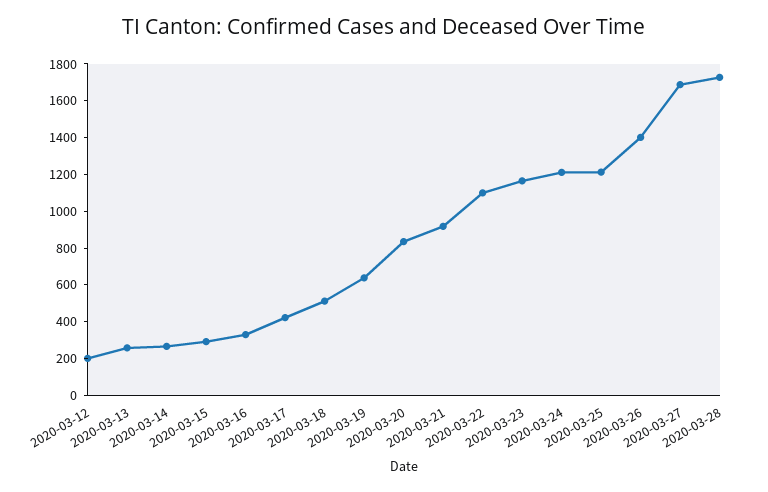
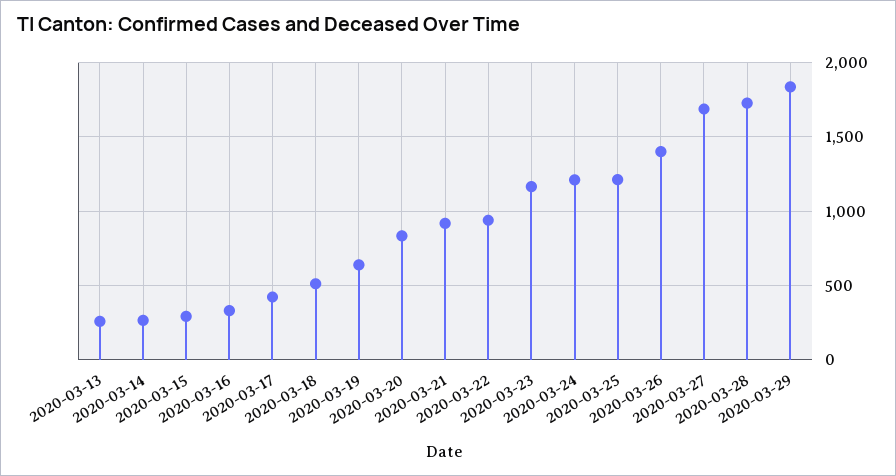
2020-03-12: 200 -> none
2020-03-22: 1100 -> 950
2020-03-29: none -> 1850

